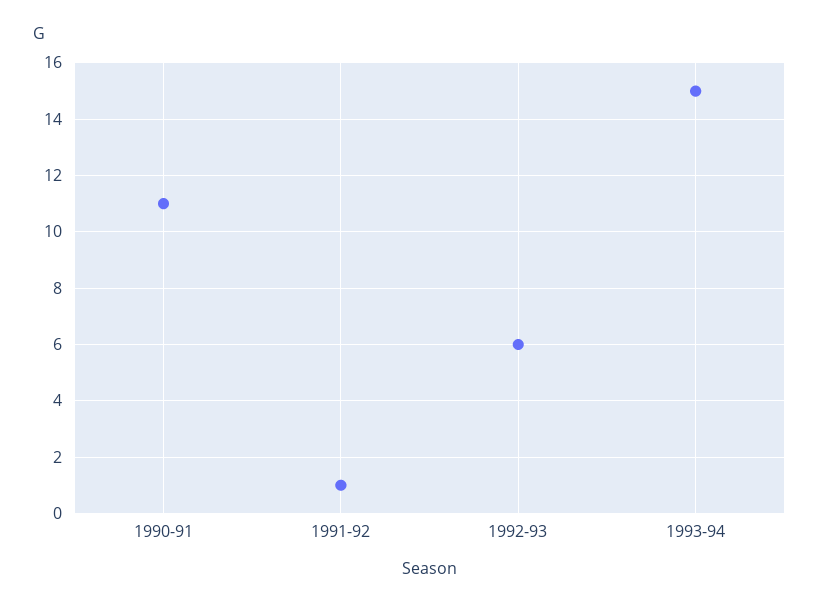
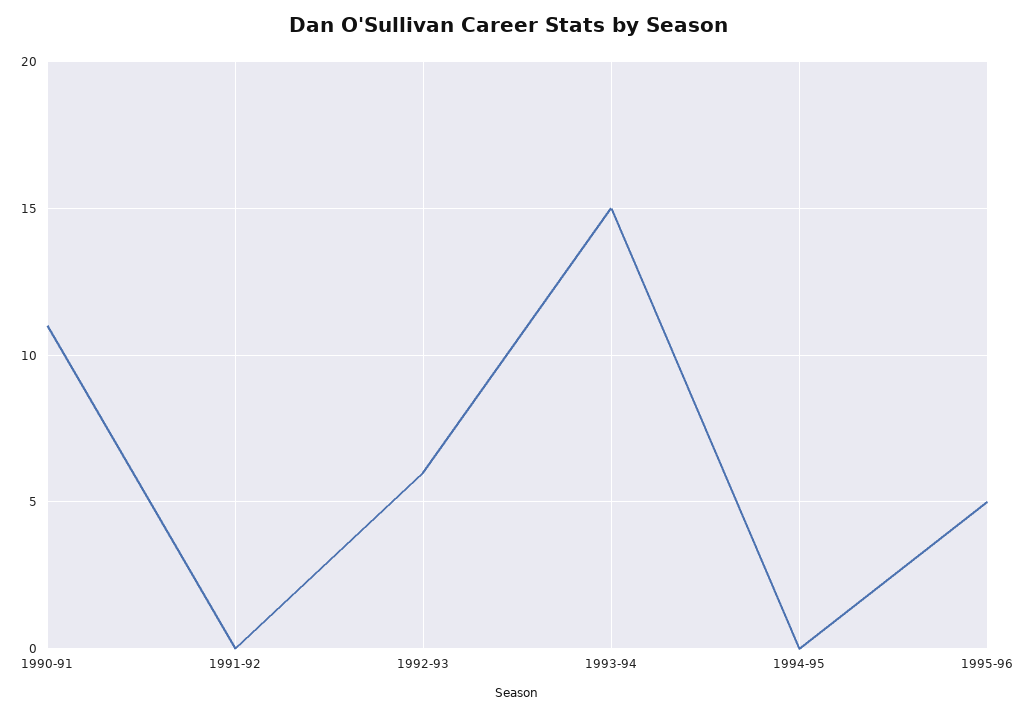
1991-92: 1 -> 0
1994-95: none -> 0
1995-96: none -> 5

